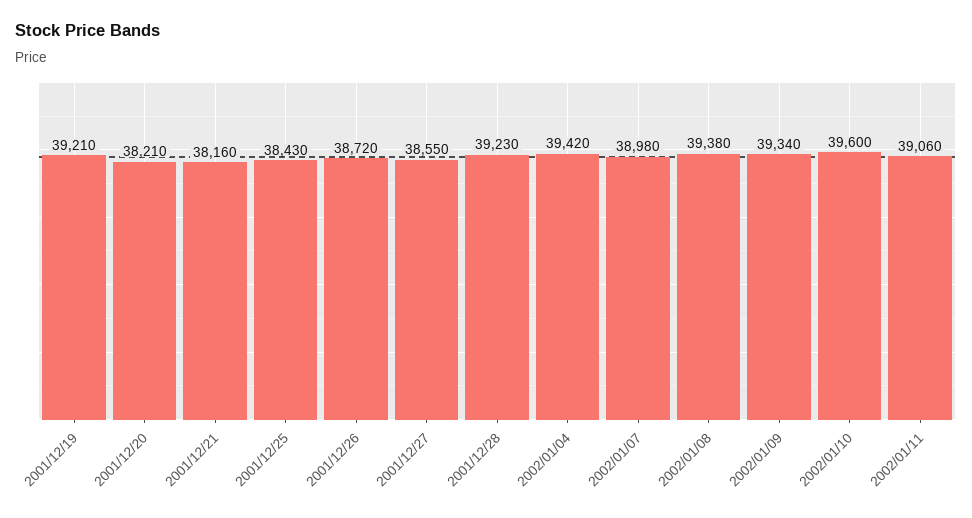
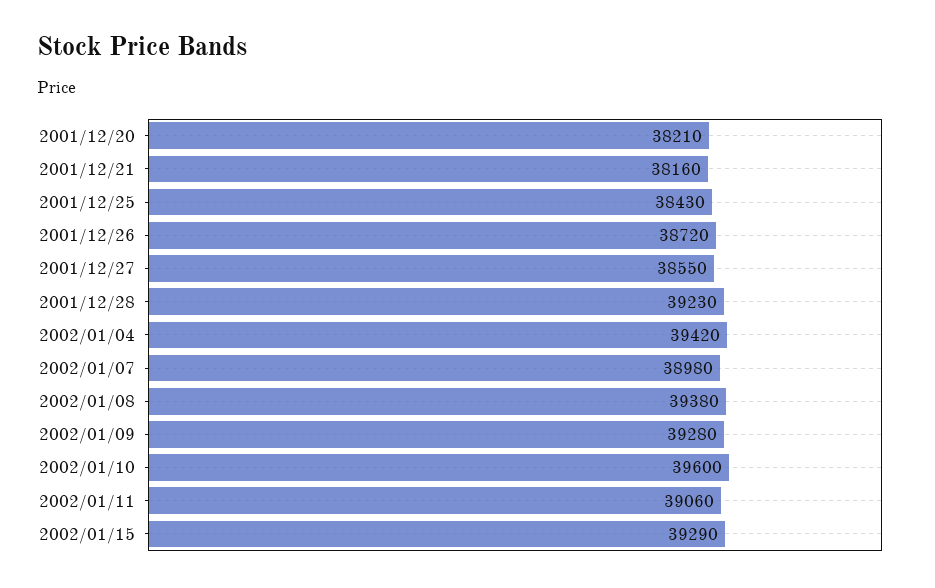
2001/12/19: 39210 -> none
2002/01/09: 39340 -> 39280
2002/01/15: none -> 39290

